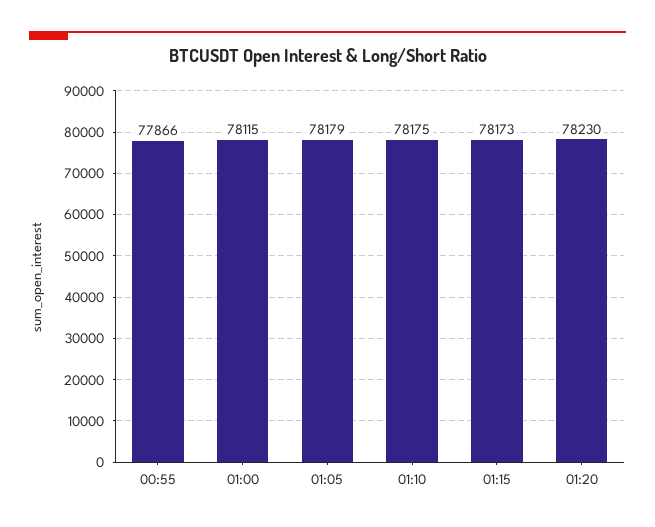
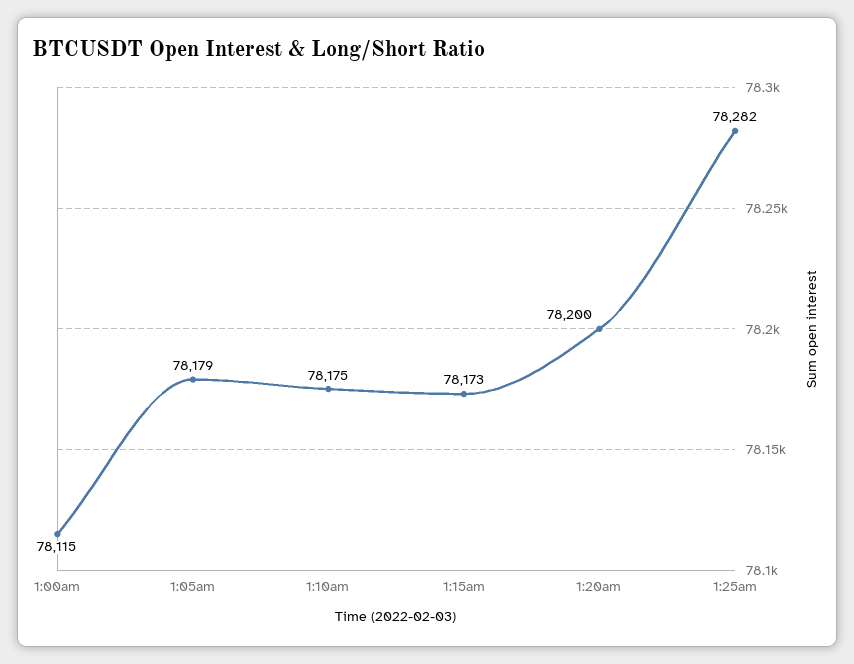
00:55: 77866 -> none
01:20: 78230 -> 78200
1:25am: none -> 78282

